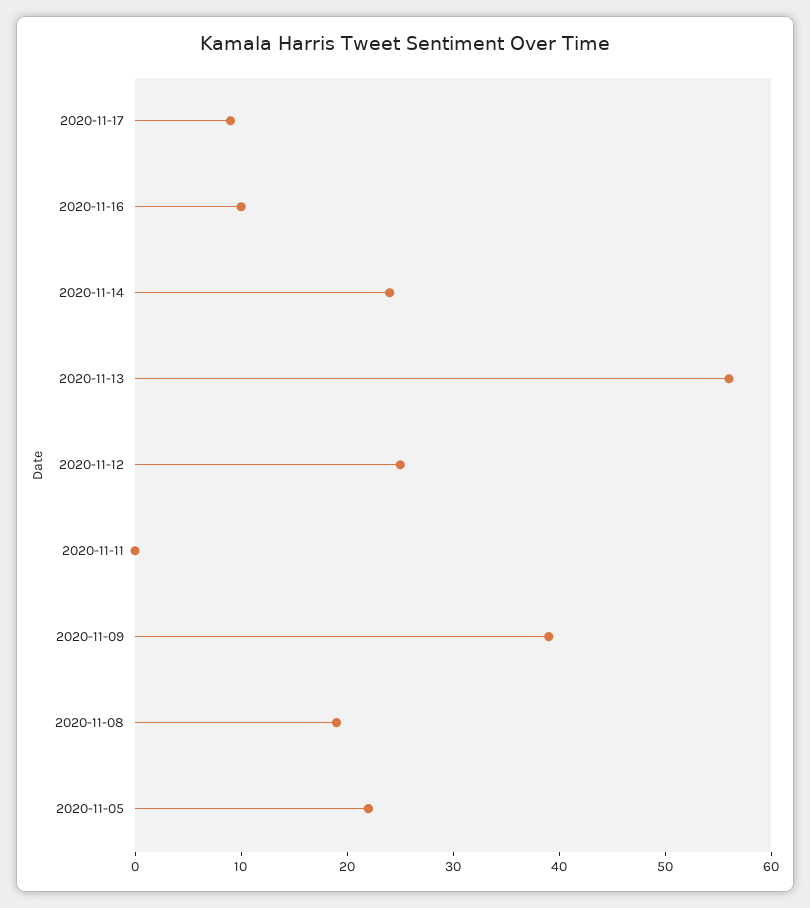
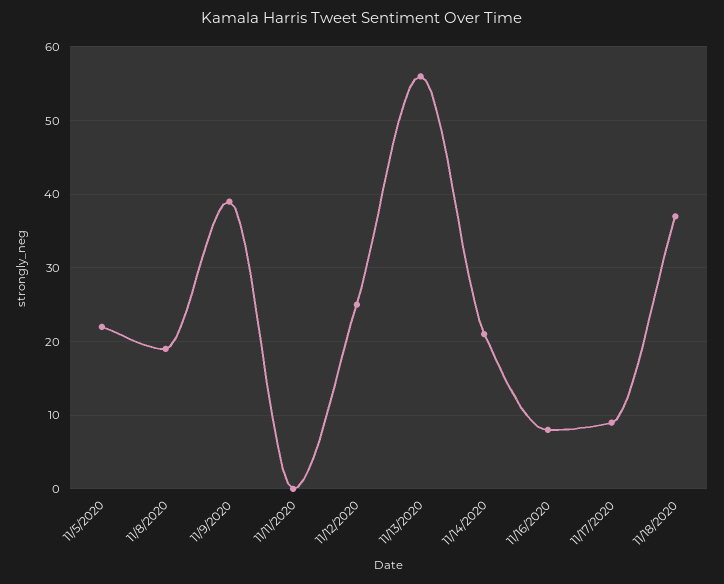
2020-11-16: 10 -> 8
2020-11-14: 24 -> 21
11/18/2020: none -> 37

